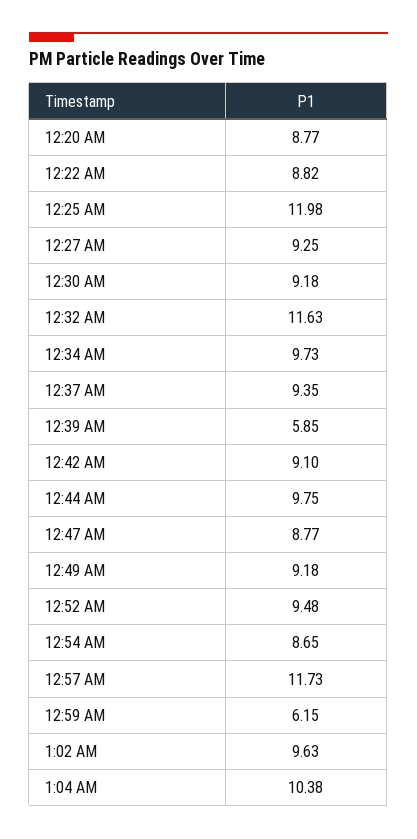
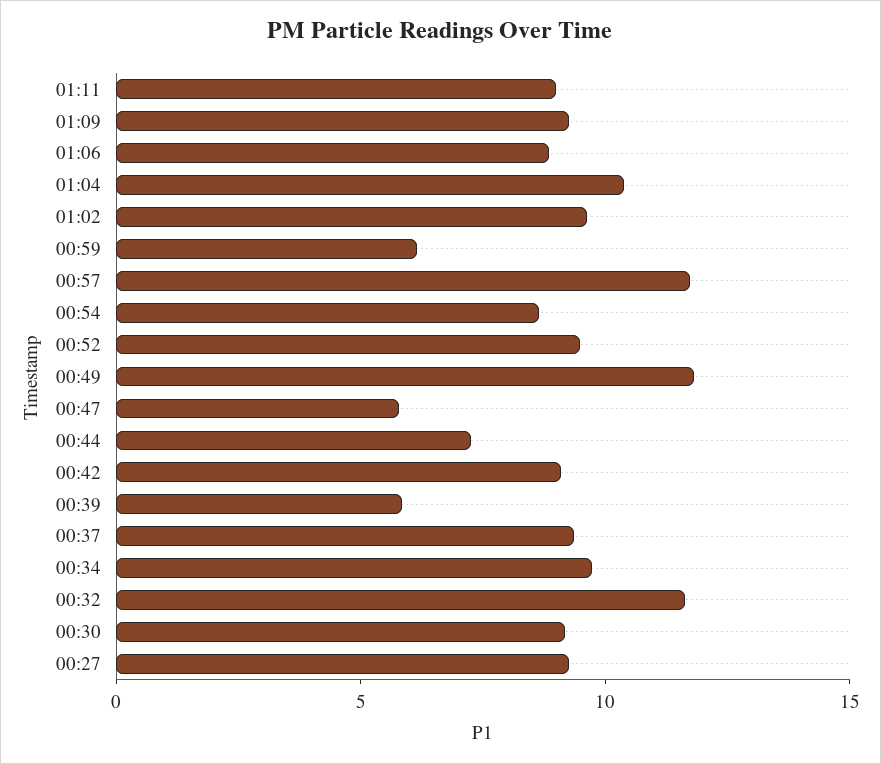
12:20 AM: 8.77 -> none
12:22 AM: 8.82 -> none
12:25 AM: 11.98 -> none
12:44 AM: 9.75 -> 7
12:47 AM: 8.77 -> 6
12:49 AM: 9.18 -> 12
01:11: none -> 9
01:09: none -> 9
01:06: none -> 9

